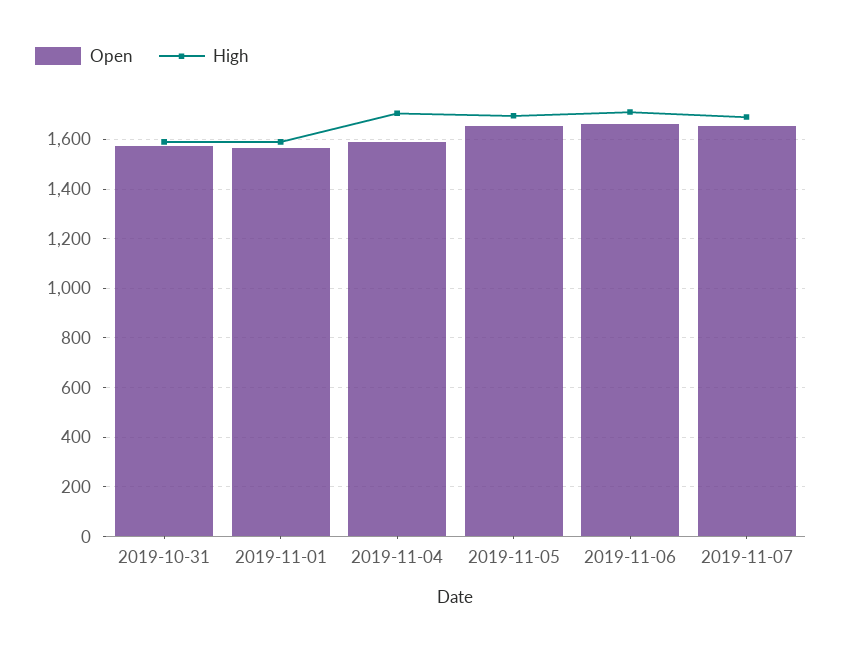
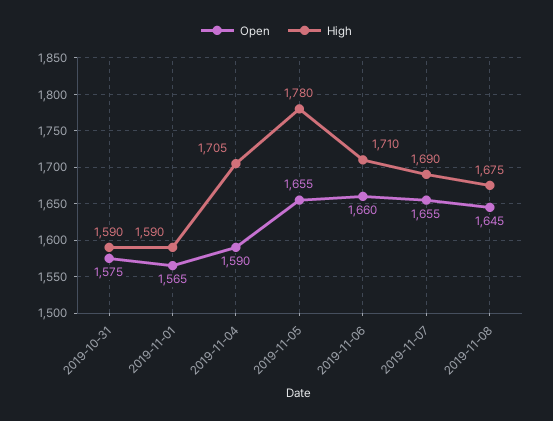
High, 2019-11-05: 1700 -> 1780
Open, 2019-11-08: none -> 1645
High, 2019-11-08: none -> 1675

